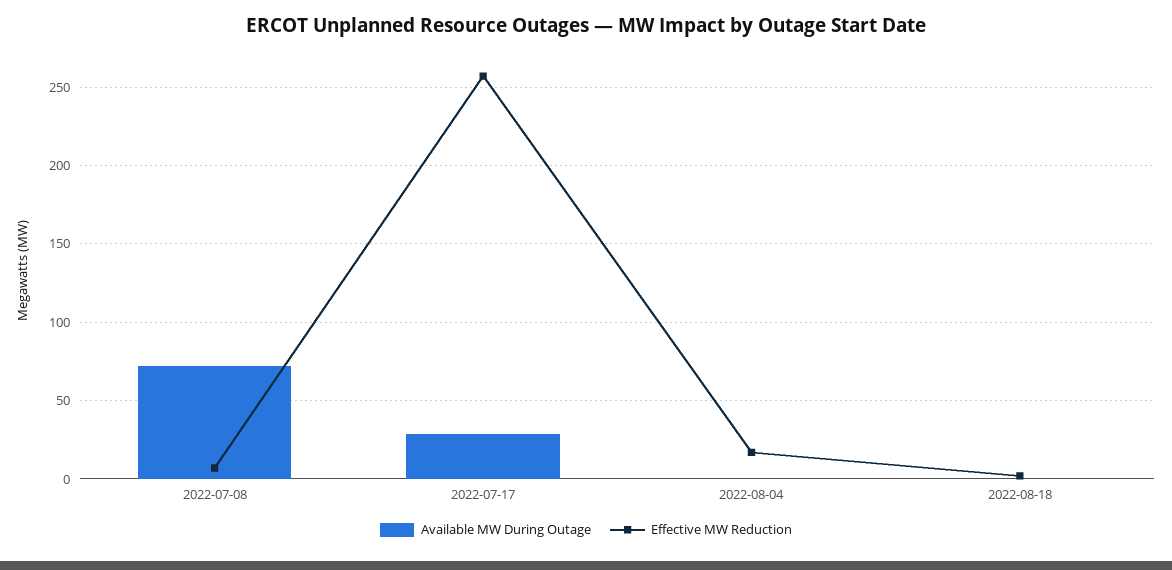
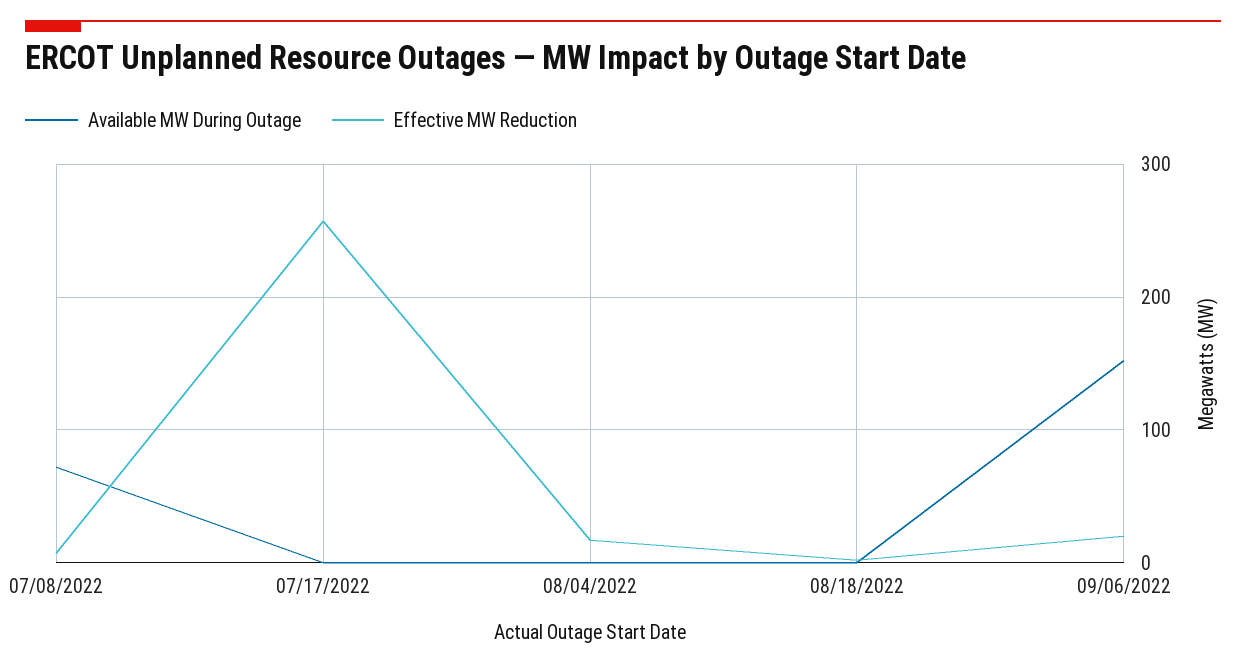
Available MW During Outage, 2022-07-17: 30 -> 0
Available MW During Outage, 09/06/2022: none -> 150
Effective MW Reduction, 09/06/2022: none -> 20

